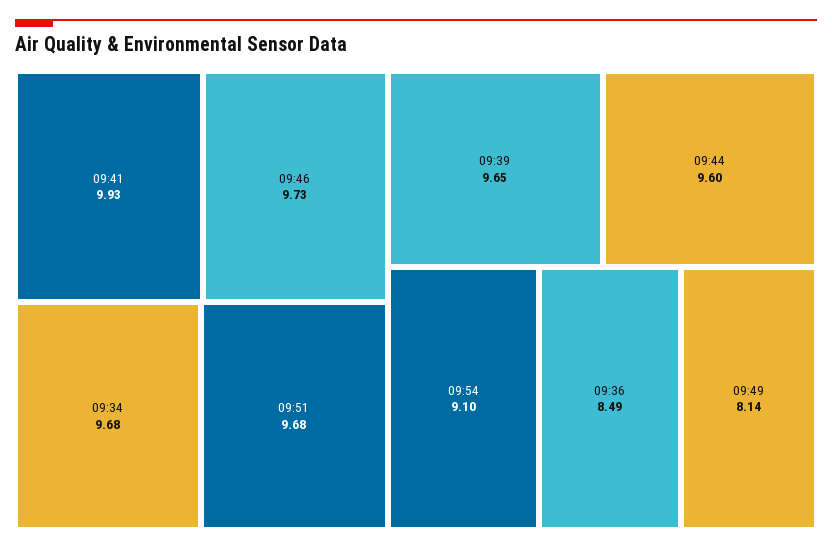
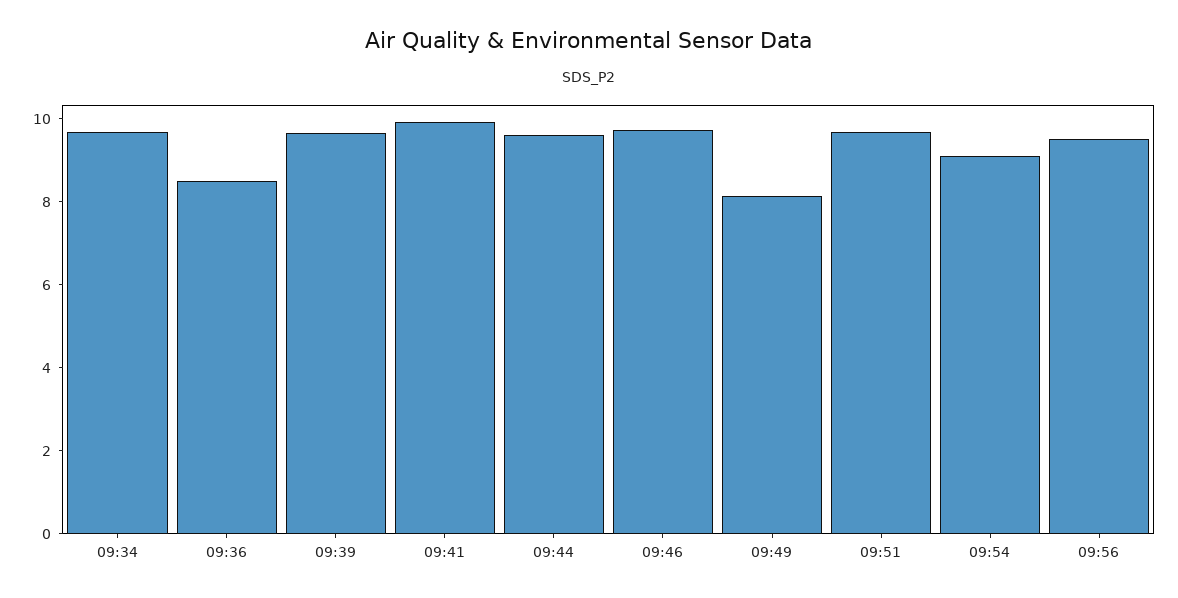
09:56: none -> 9.5

